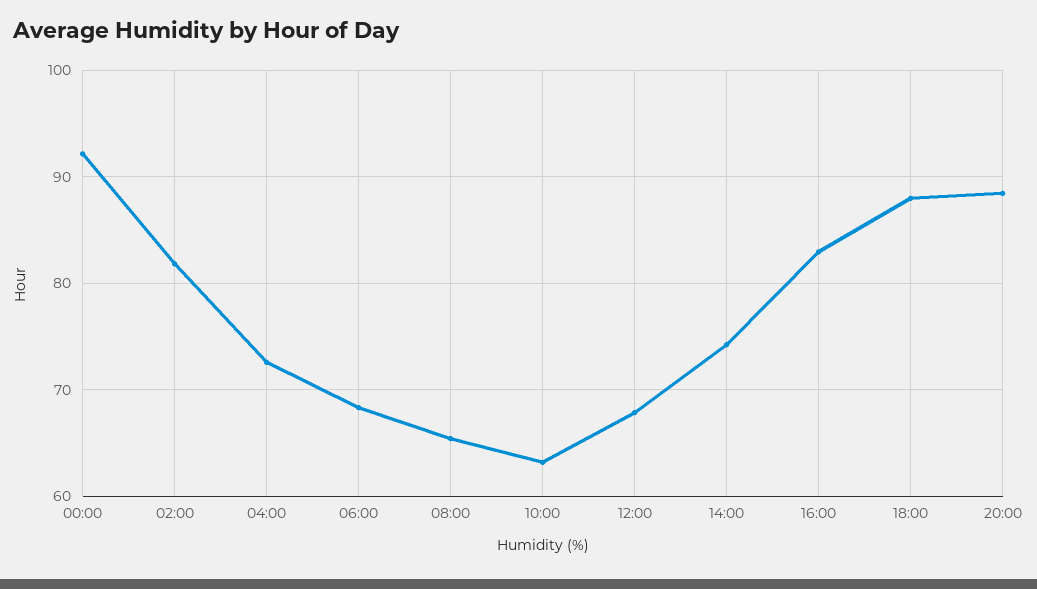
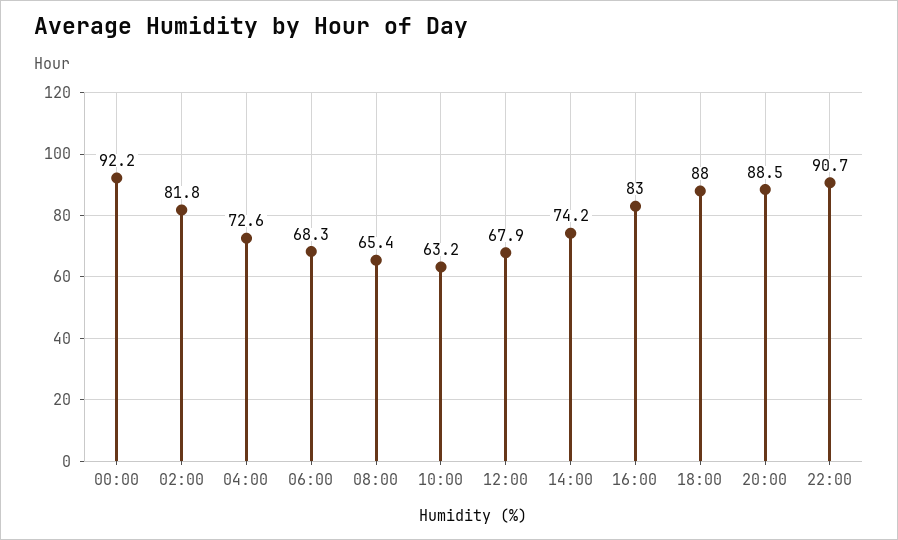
22:00: none -> 90.7

